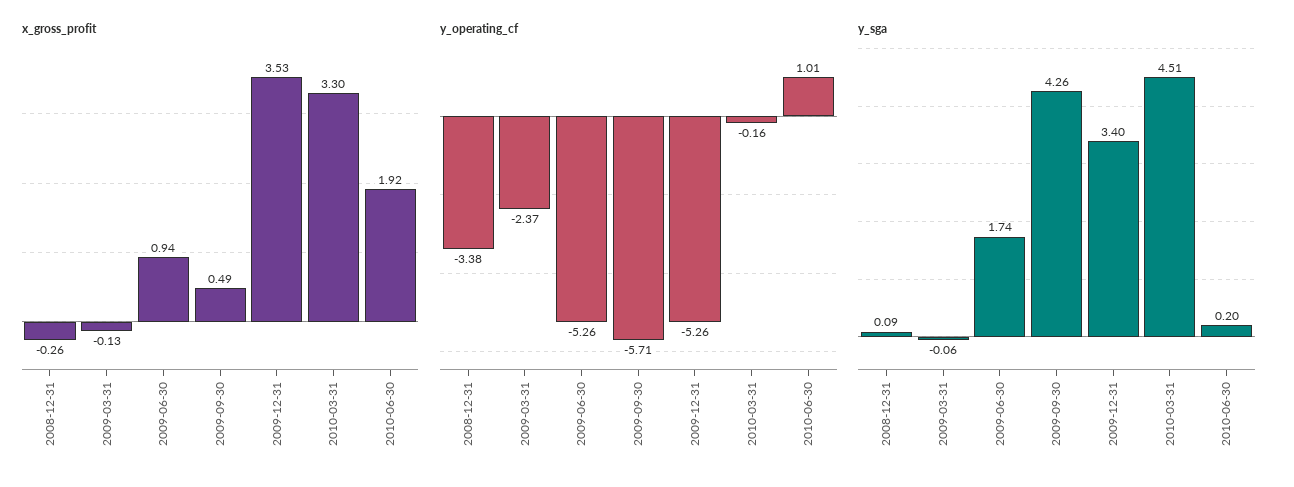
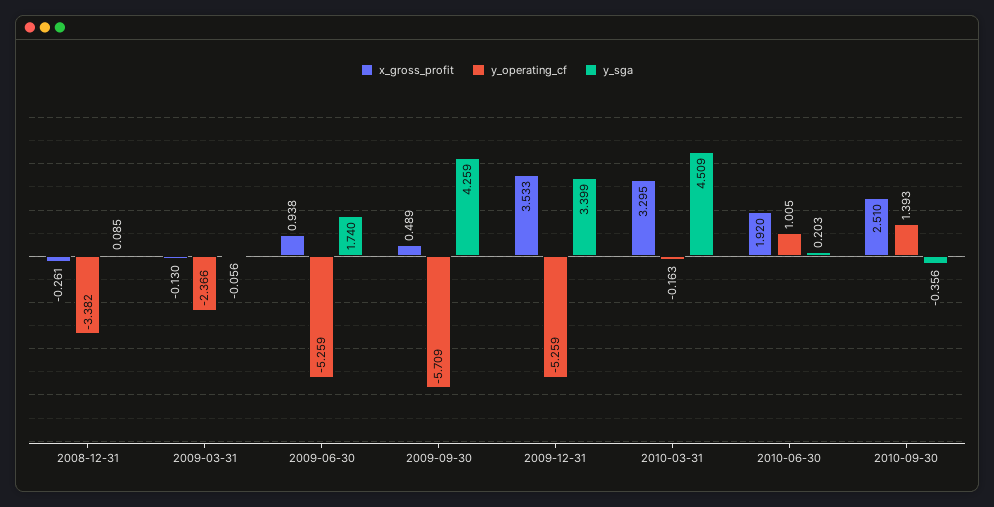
x_gross_profit, 2010-09-30: none -> 2.51
y_operating_cf, 2010-09-30: none -> 1.393
y_sga, 2010-09-30: none -> -0.356

